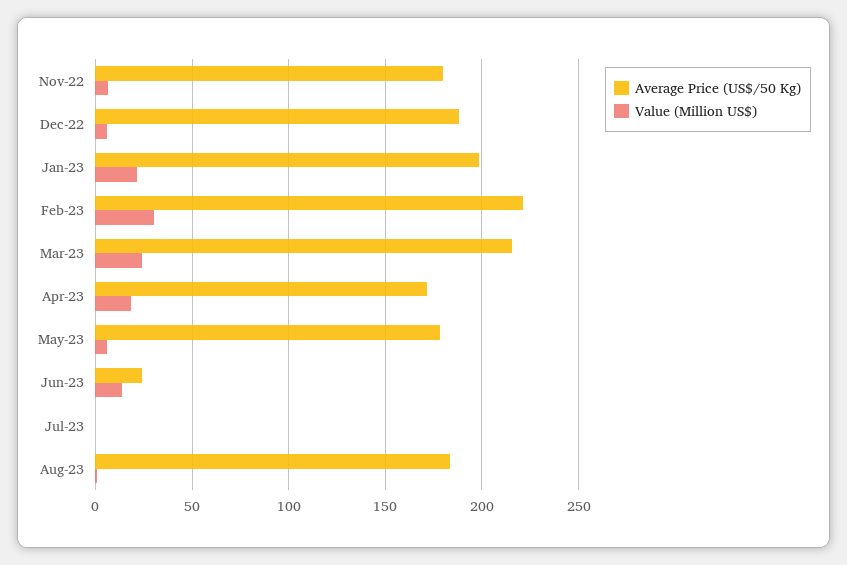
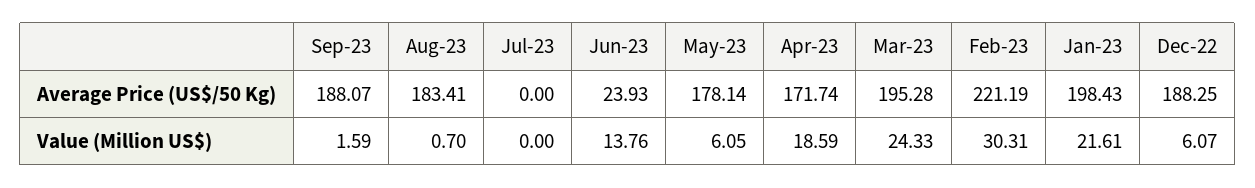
Average Price (US$/50 Kg), Nov-22: 180 -> none
Value (Million US$), Nov-22: 5 -> none
Average Price (US$/50 Kg), Mar-23: 215 -> 195.28
Average Price (US$/50 Kg), Sep-23: none -> 188.07
Value (Million US$), Sep-23: none -> 1.59

